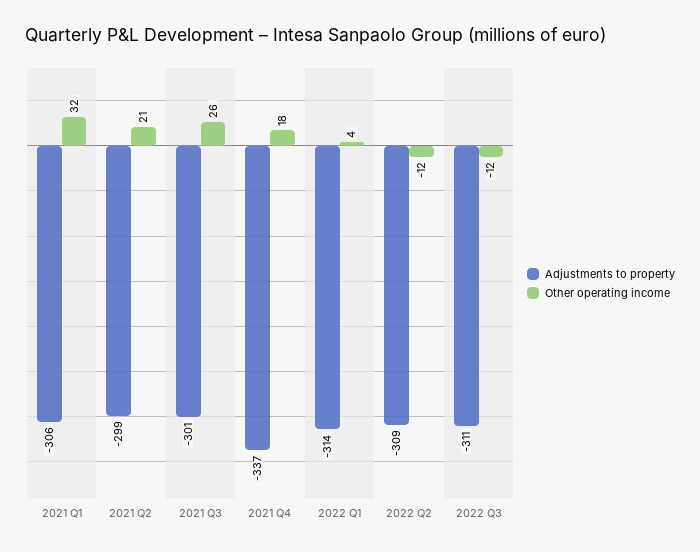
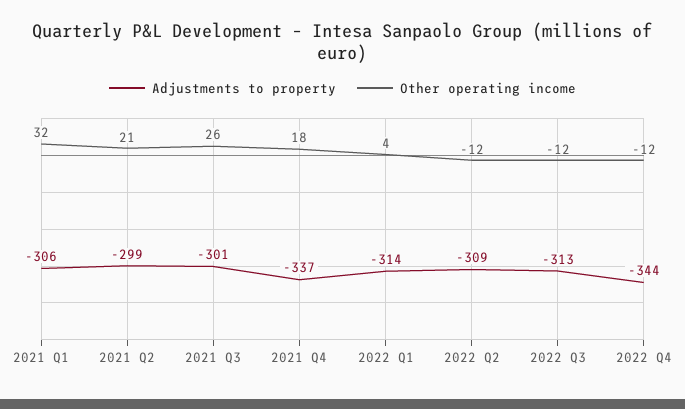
Adjustments to property, 2022 Q3: -311 -> -313
Adjustments to property, 2022 Q4: none -> -344
Other operating income, 2022 Q4: none -> -12

